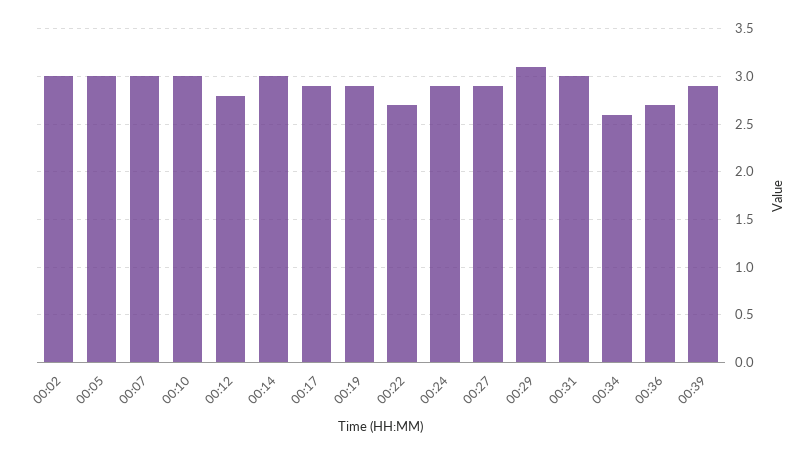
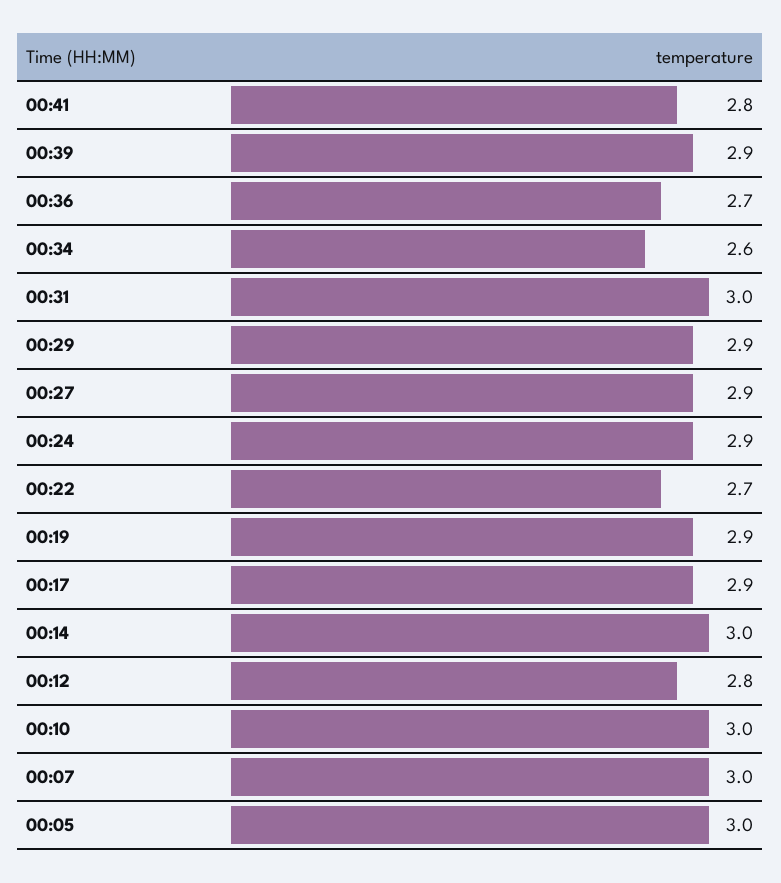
00:02: 3 -> none
00:29: 3.1 -> 2.9
00:41: none -> 2.8

